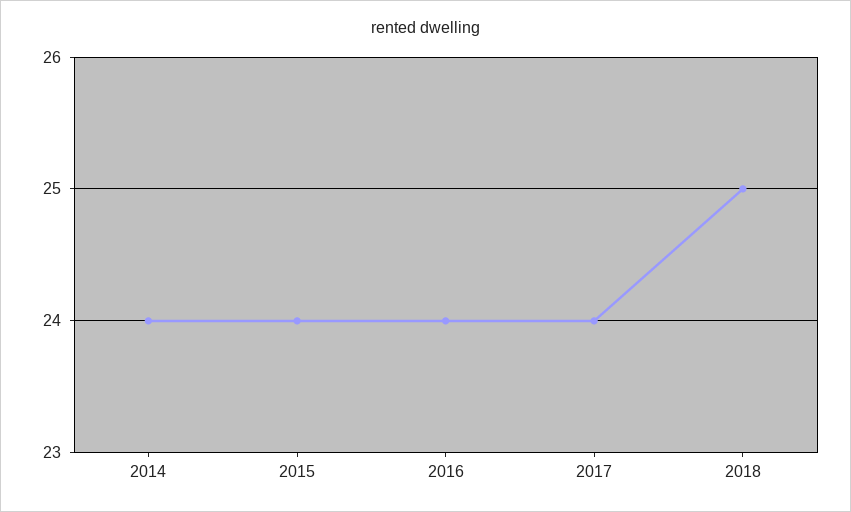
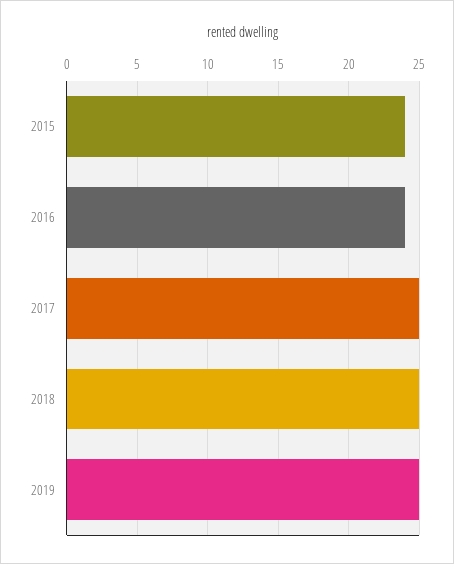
2014: 24 -> none
2017: 24 -> 25
2019: none -> 25

